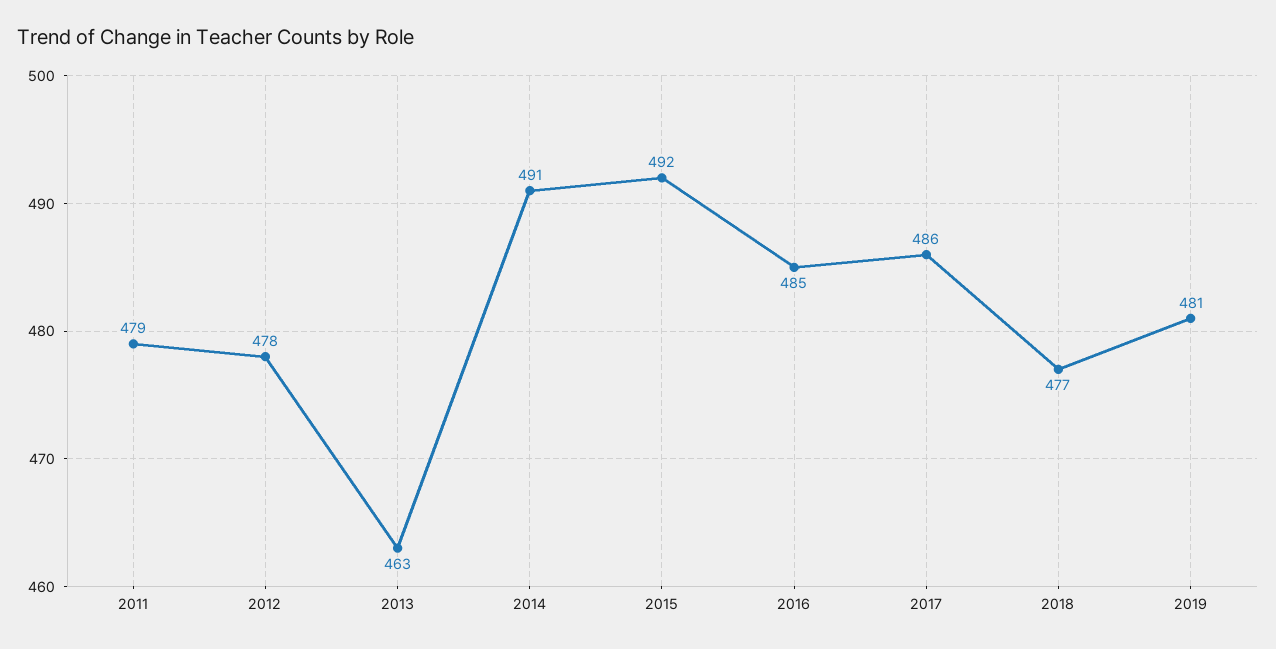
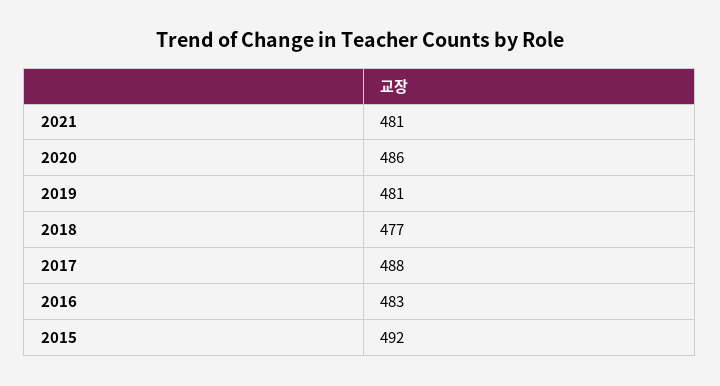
2011: 479 -> none
2012: 478 -> none
2013: 463 -> none
2014: 491 -> none
2016: 485 -> 483
2017: 486 -> 488
2021: none -> 481
2020: none -> 486

